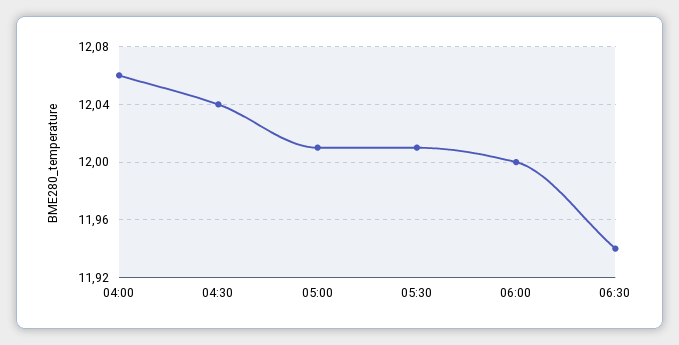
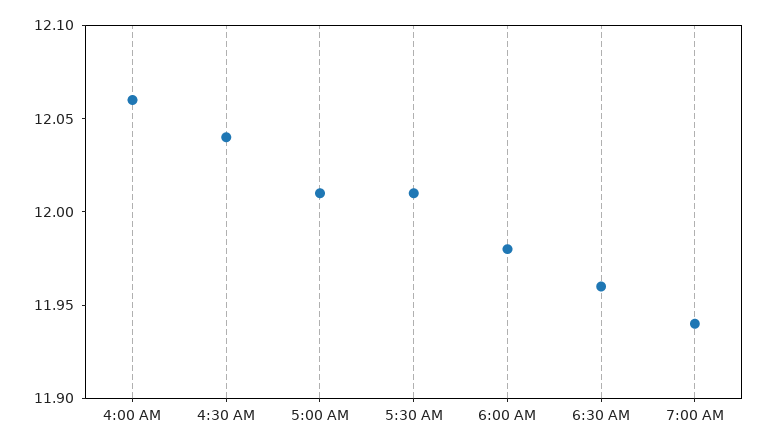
06:00: 12 -> 11.98
06:30: 11.94 -> 11.96
7:00 AM: none -> 11.94

